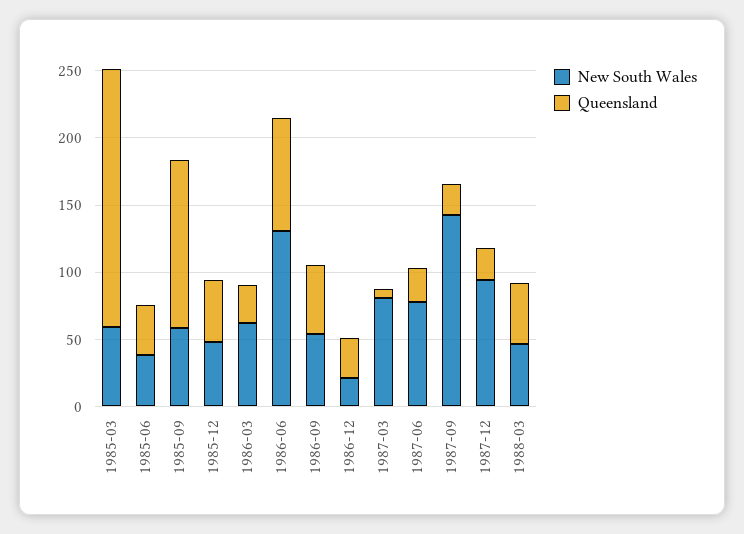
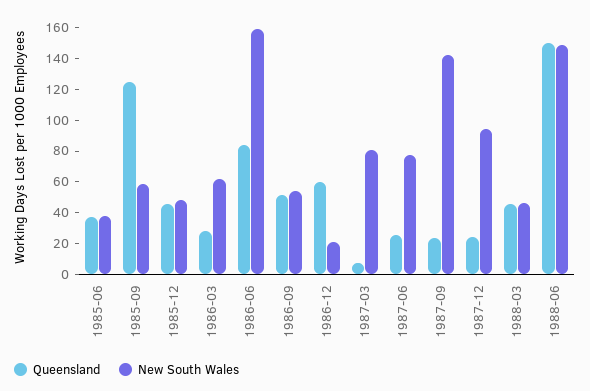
New South Wales, 1985-03: 60 -> none
Queensland, 1985-03: 190 -> none
New South Wales, 1986-06: 130 -> 160
Queensland, 1986-12: 30 -> 60
Queensland, 1988-06: none -> 150
New South Wales, 1988-06: none -> 150

